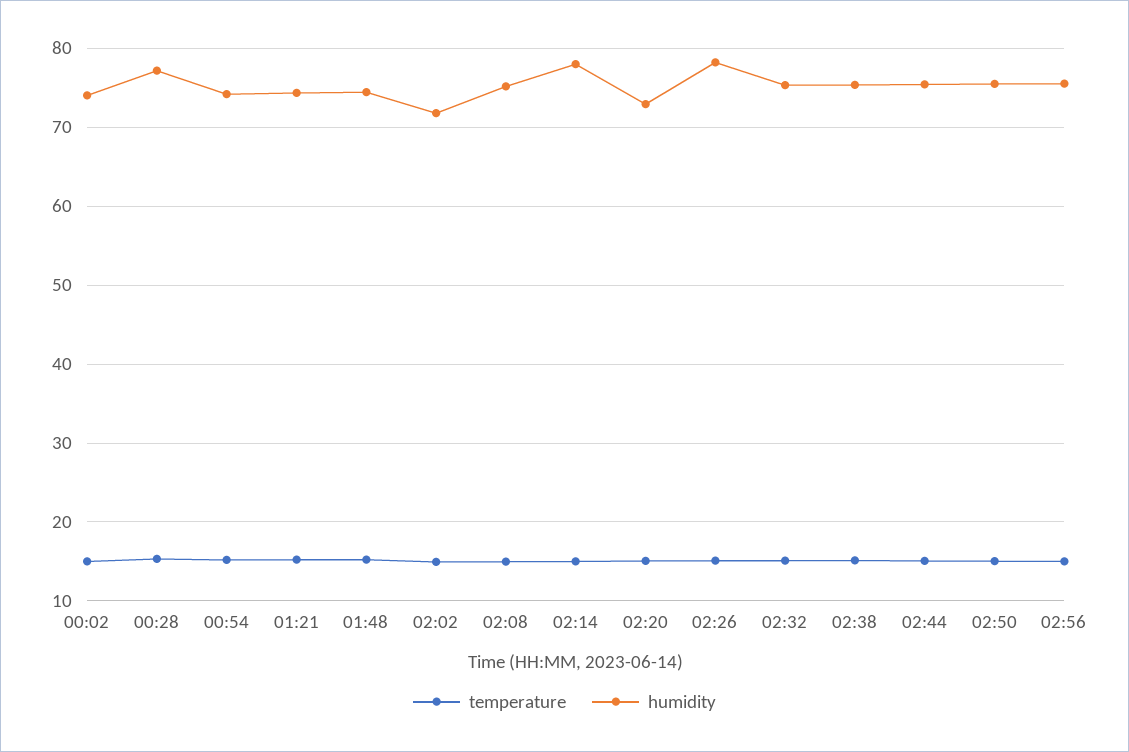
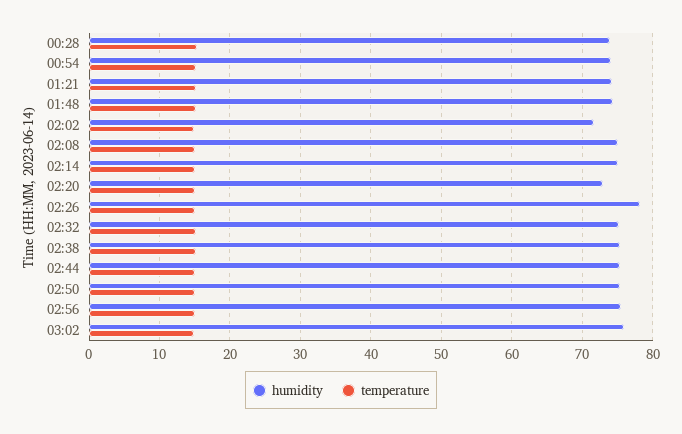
temperature, 00:02: 15 -> none
humidity, 00:02: 74 -> none
humidity, 00:28: 77 -> 74
humidity, 02:14: 78 -> 75
humidity, 03:02: none -> 76
temperature, 03:02: none -> 15

